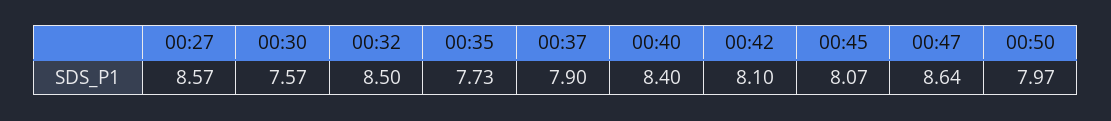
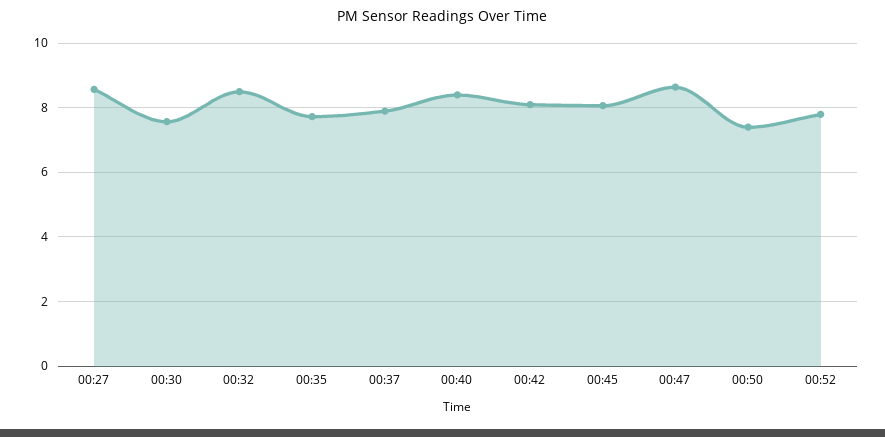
00:50: 7.97 -> 7.4
00:52: none -> 7.8

